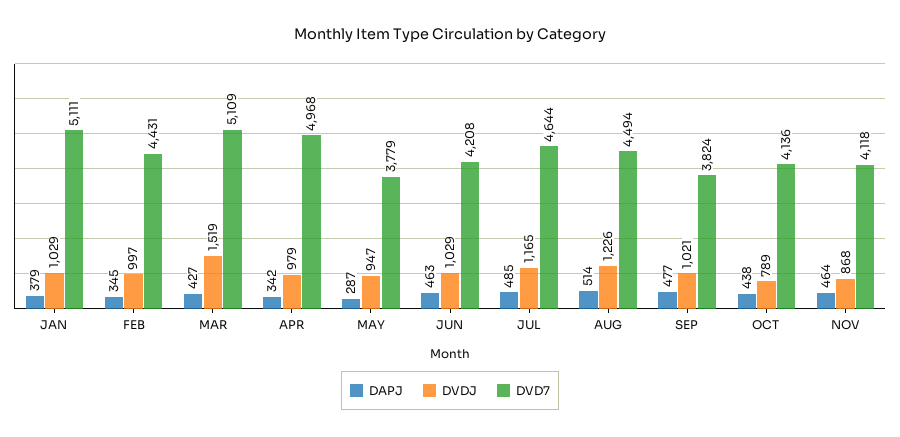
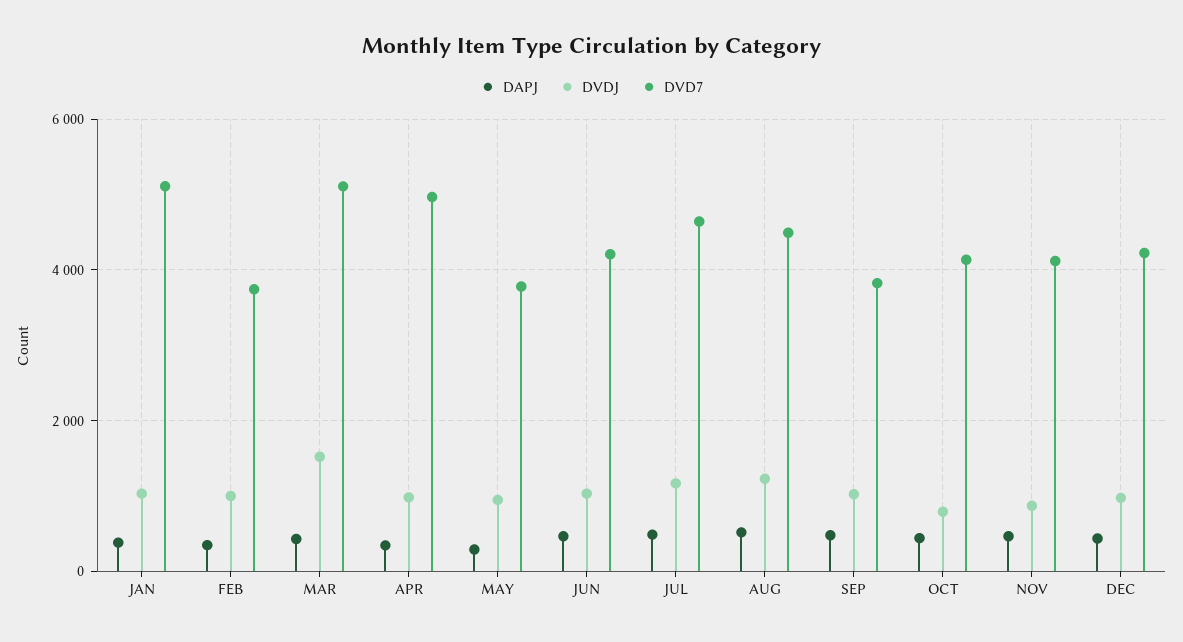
DVD7, FEB: 4431 -> 3800
DAPJ, DEC: none -> 400
DVDJ, DEC: none -> 1000
DVD7, DEC: none -> 4200

